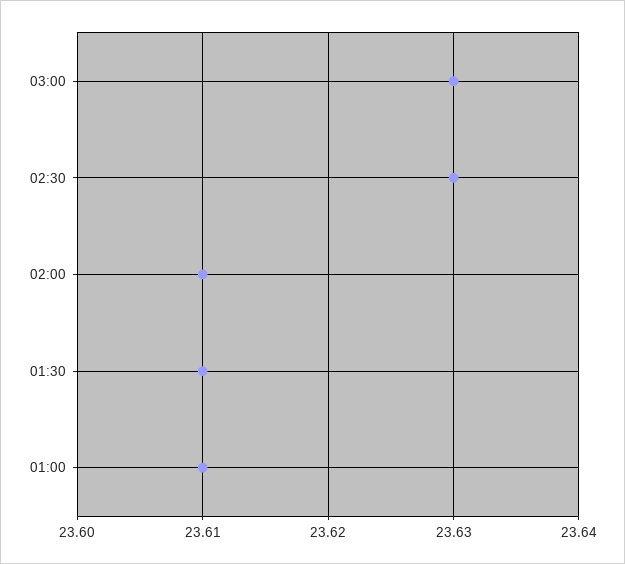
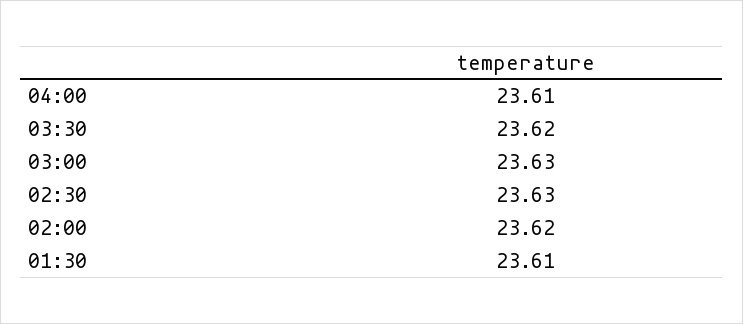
02:00: 23.61 -> 23.62
01:00: 23.61 -> none
04:00: none -> 23.61
03:30: none -> 23.62

